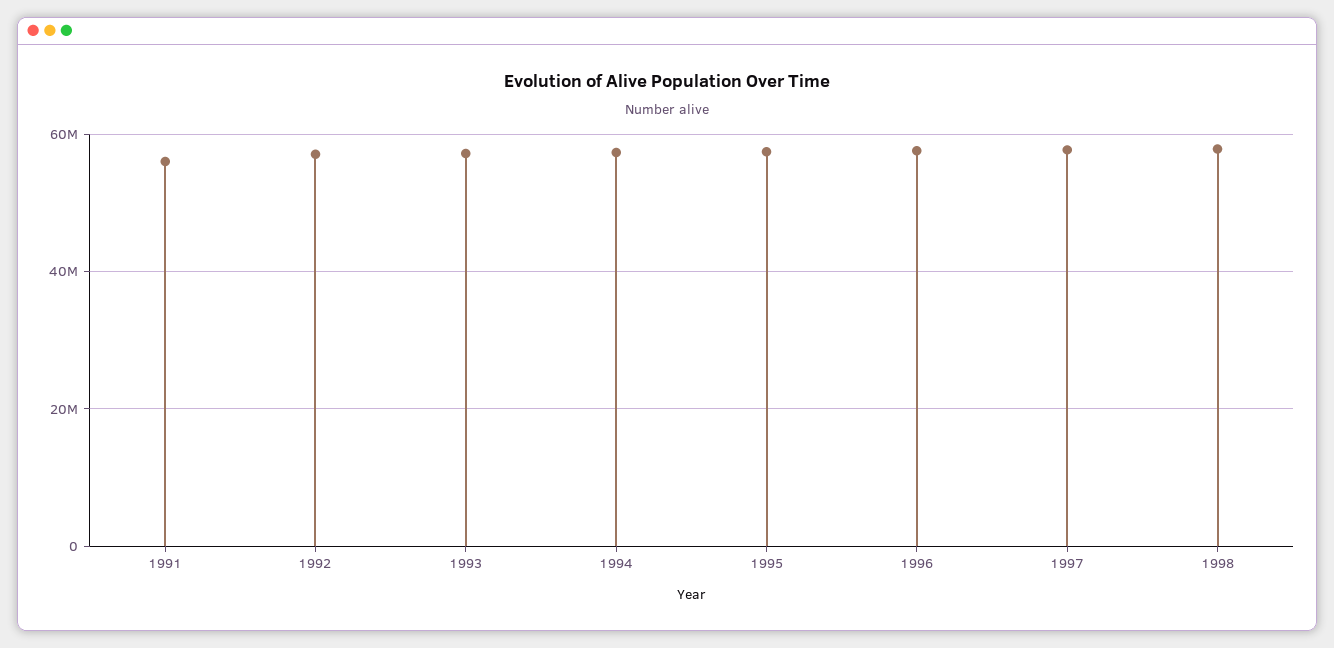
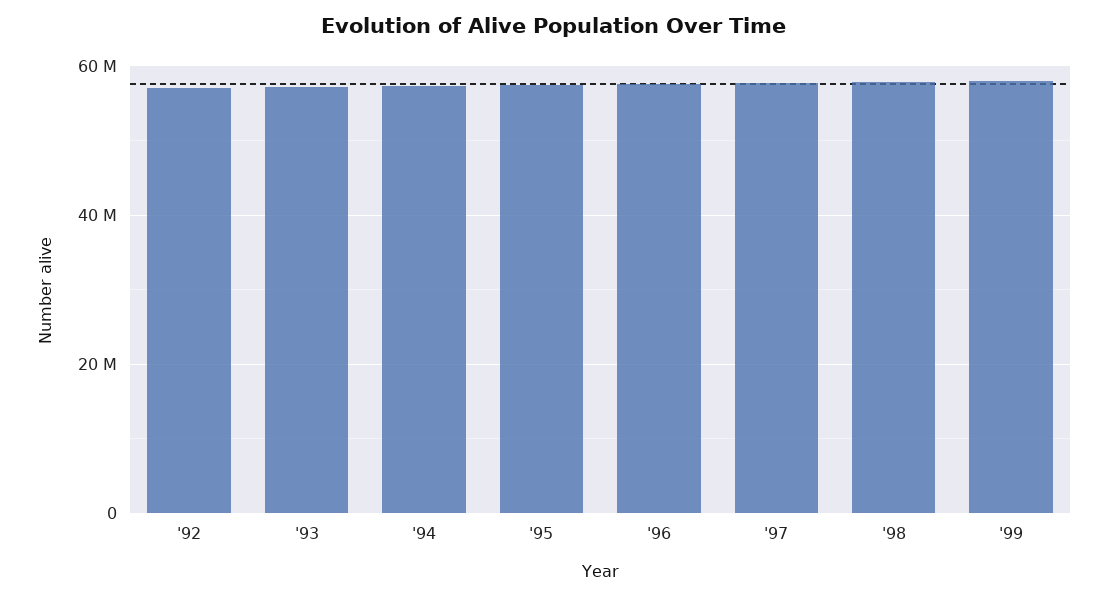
1991: 56000000 -> none
'99: none -> 58000000

